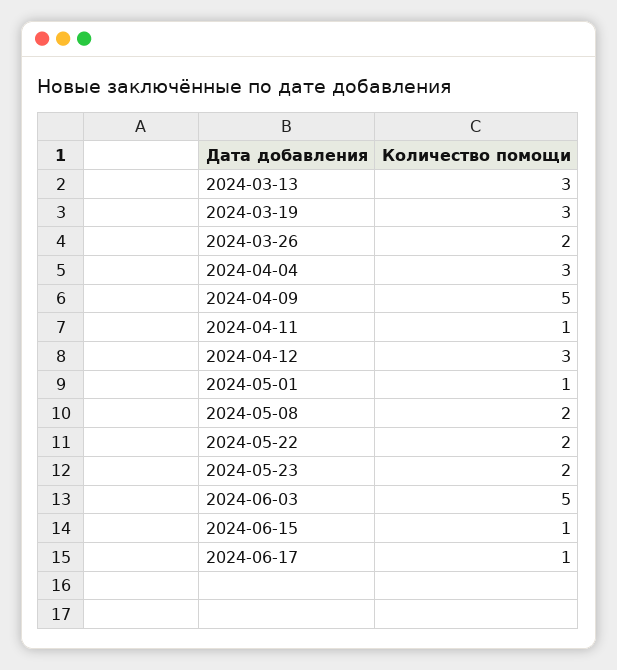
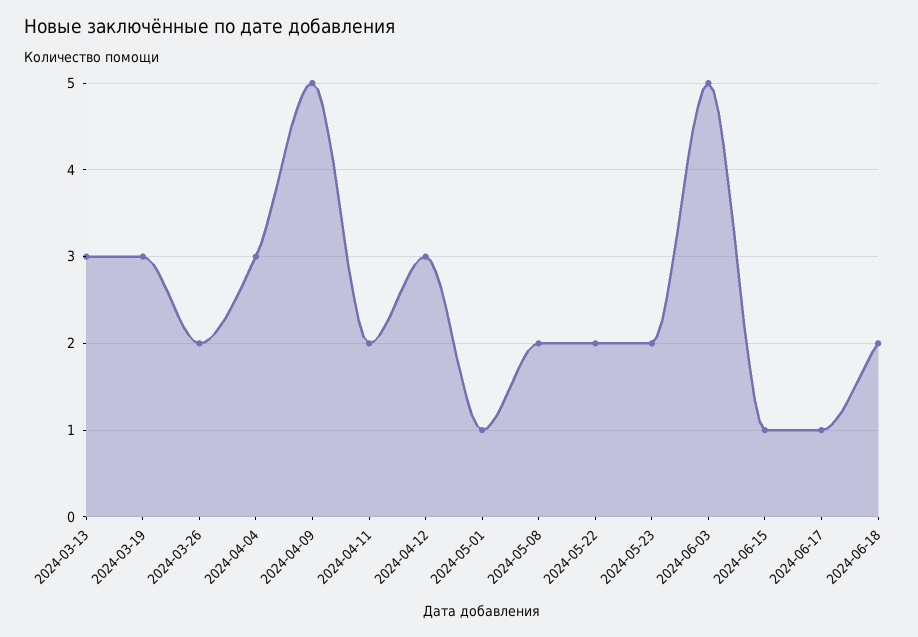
2024-04-11: 1 -> 2
2024-06-18: none -> 2

